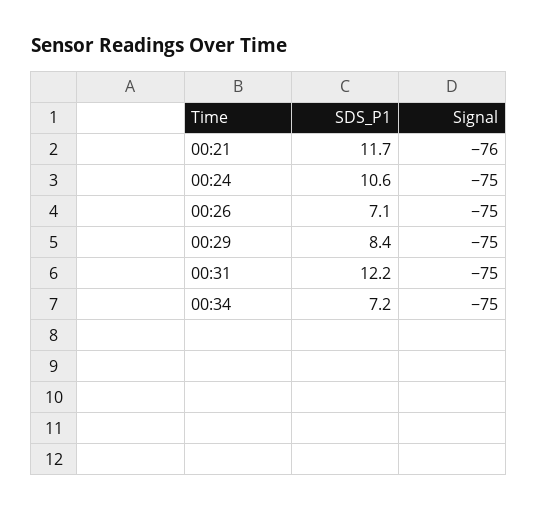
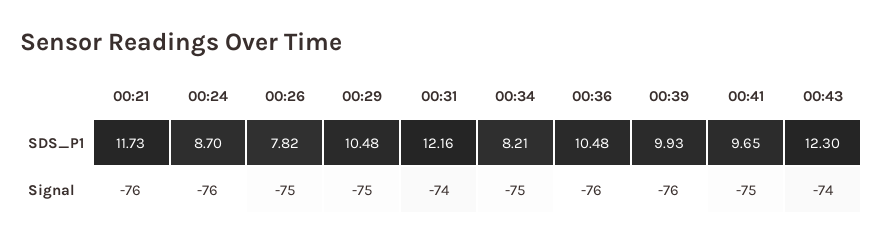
SDS_P1, 00:24: 10.6 -> 8.7
Signal, 00:24: -75 -> -76
SDS_P1, 00:26: 7.1 -> 7.82
SDS_P1, 00:29: 8.4 -> 10.48
Signal, 00:31: -75 -> -74
SDS_P1, 00:34: 7.2 -> 8.21
SDS_P1, 00:36: none -> 10.48
SDS_P1, 00:39: none -> 9.93
SDS_P1, 00:41: none -> 9.65
SDS_P1, 00:43: none -> 12.3
Signal, 00:36: none -> -76
Signal, 00:39: none -> -76
Signal, 00:41: none -> -75
Signal, 00:43: none -> -74

